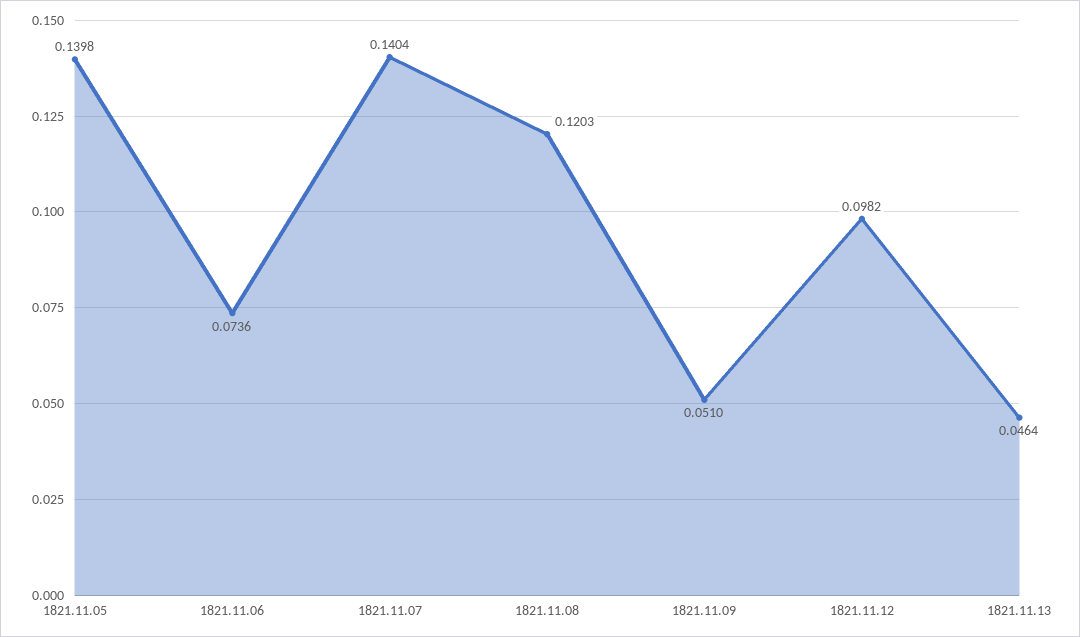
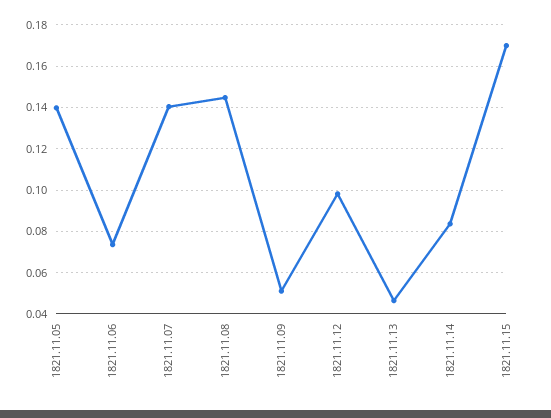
1821.11.08: 0.1203 -> 0.145
1821.11.14: none -> 0.085
1821.11.15: none -> 0.17

